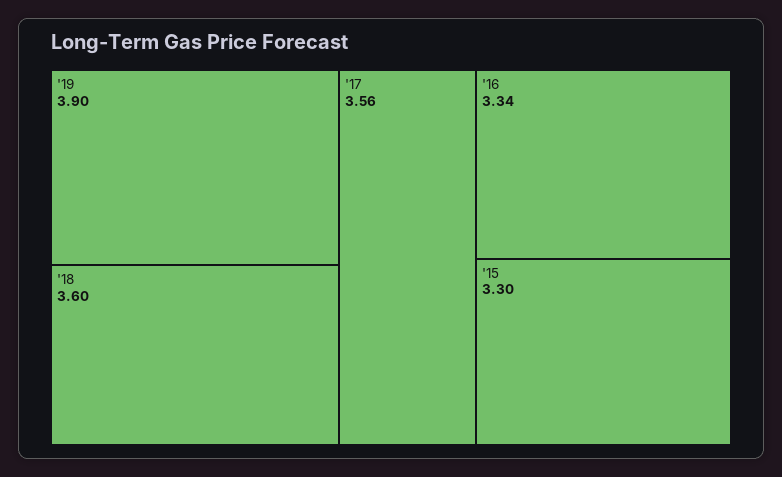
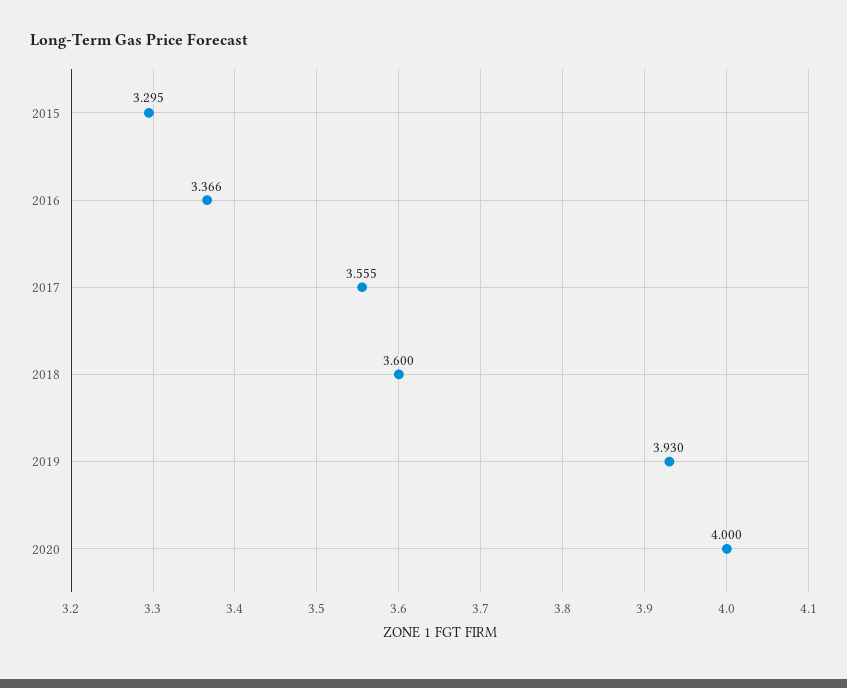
'19: 3.9 -> 3.93
'16: 3.34 -> 3.366
2020: none -> 4

